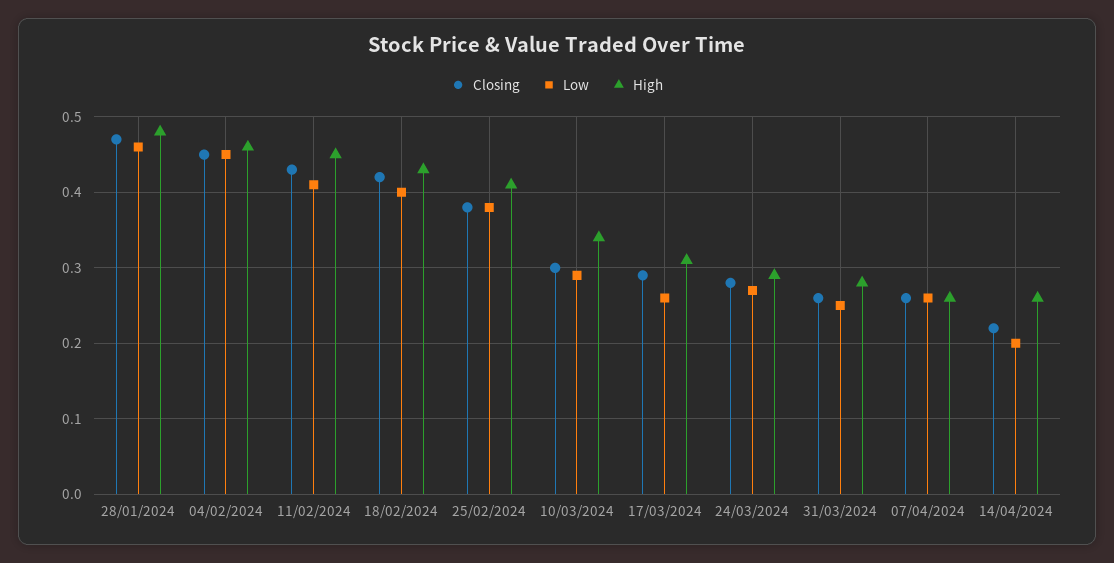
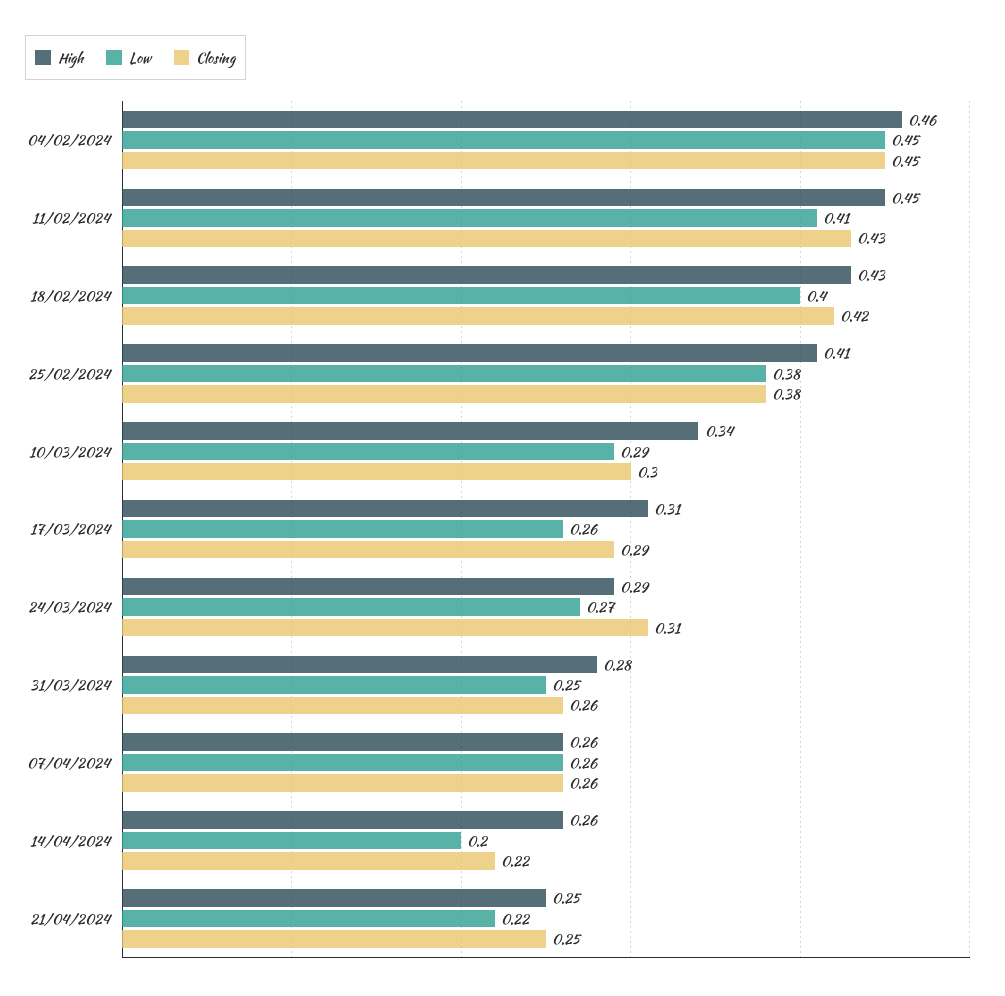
Closing, 28/01/2024: 0.47 -> none
Low, 28/01/2024: 0.46 -> none
High, 28/01/2024: 0.48 -> none
Closing, 24/03/2024: 0.28 -> 0.31
High, 21/04/2024: none -> 0.25
Low, 21/04/2024: none -> 0.22
Closing, 21/04/2024: none -> 0.25

